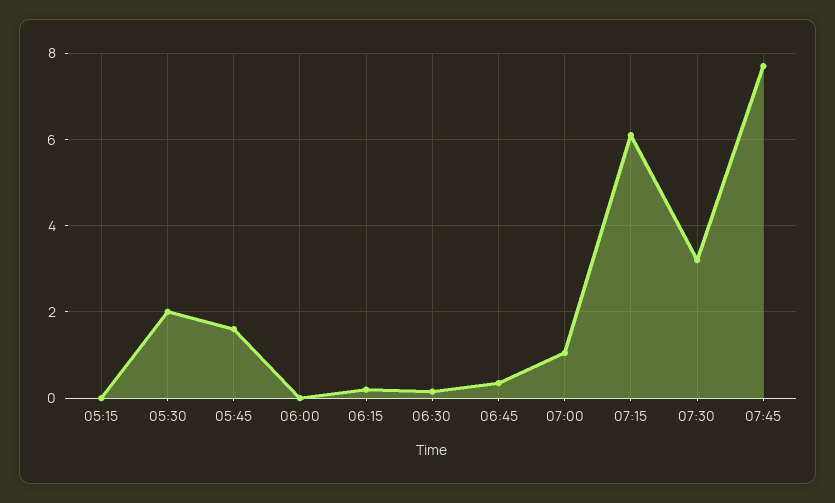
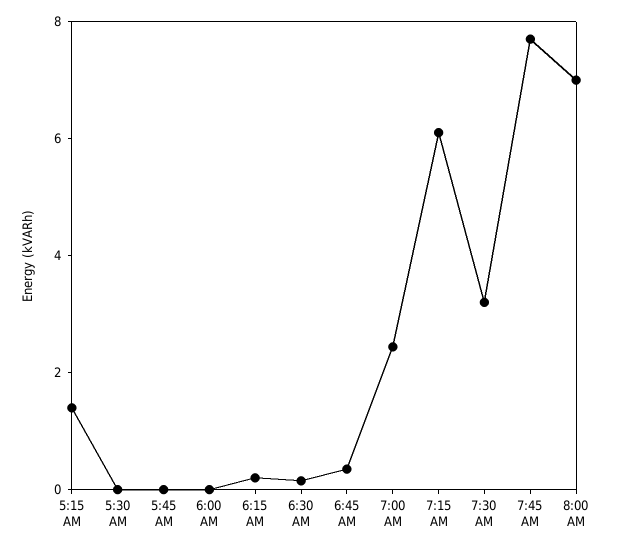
05:15: 0 -> 1.5
05:30: 2 -> 0
05:45: 1.6 -> 0
07:00: 1 -> 2.5
8:00 AM: none -> 7

